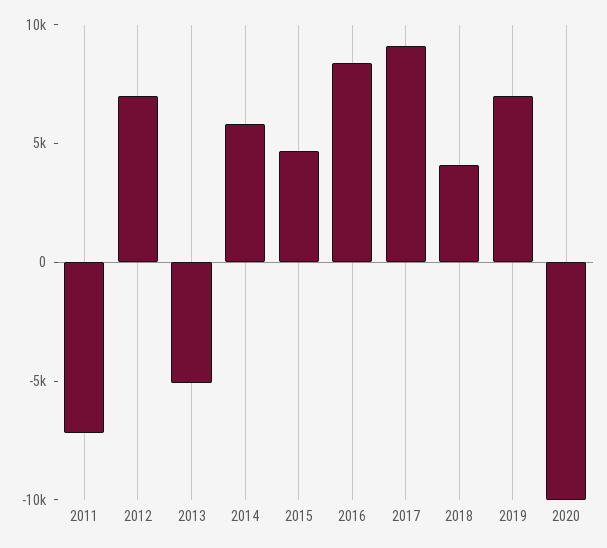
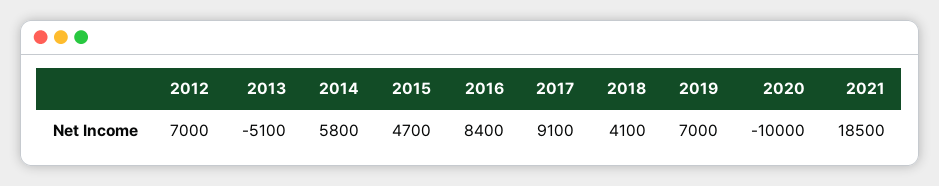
2011: -7000 -> none
2021: none -> 18500

